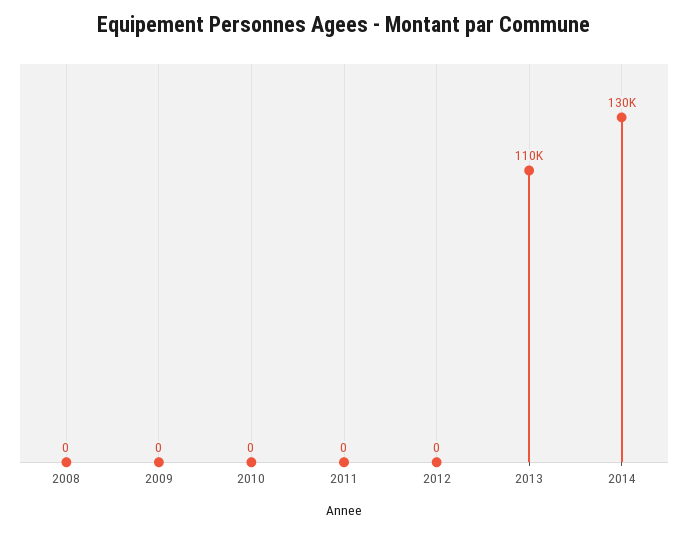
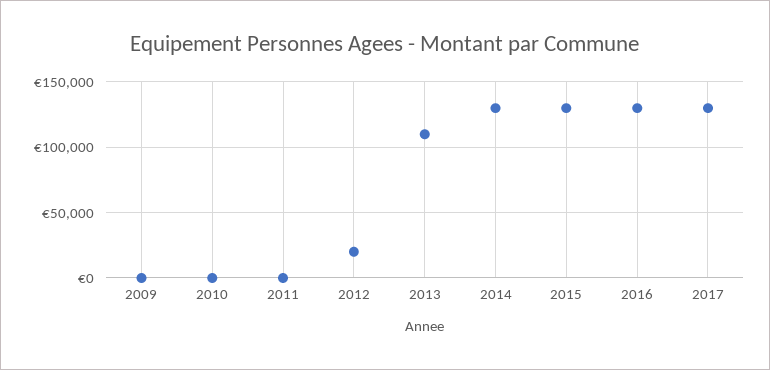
2008: 0 -> none
2012: 0 -> 20000
2015: none -> 130000
2016: none -> 130000
2017: none -> 130000

